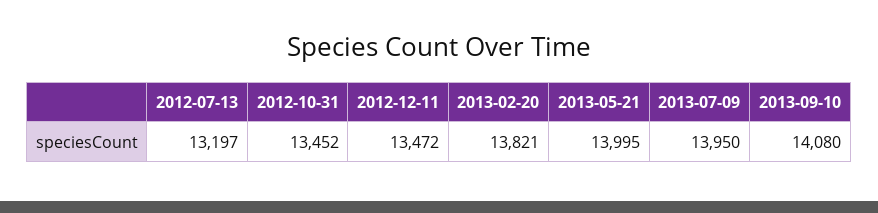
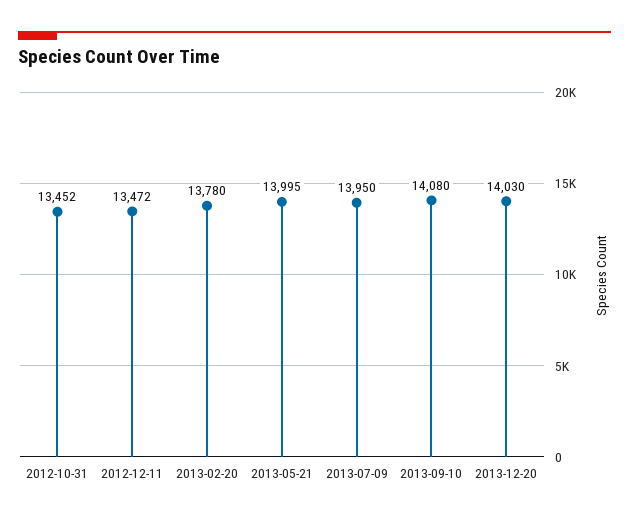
2012-07-13: 13197 -> none
2013-02-20: 13821 -> 13780
2013-12-20: none -> 14030

